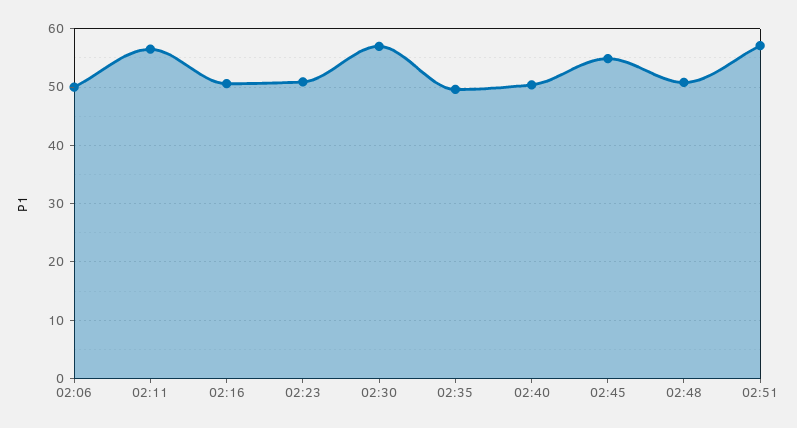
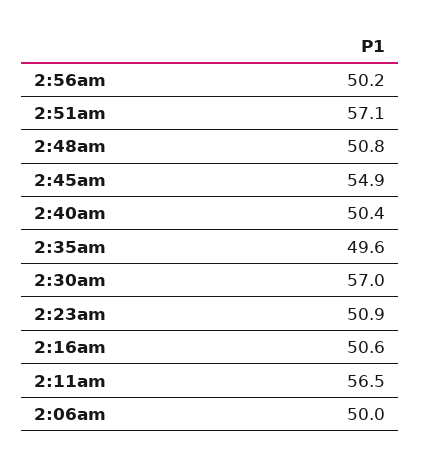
2:56am: none -> 50.2

